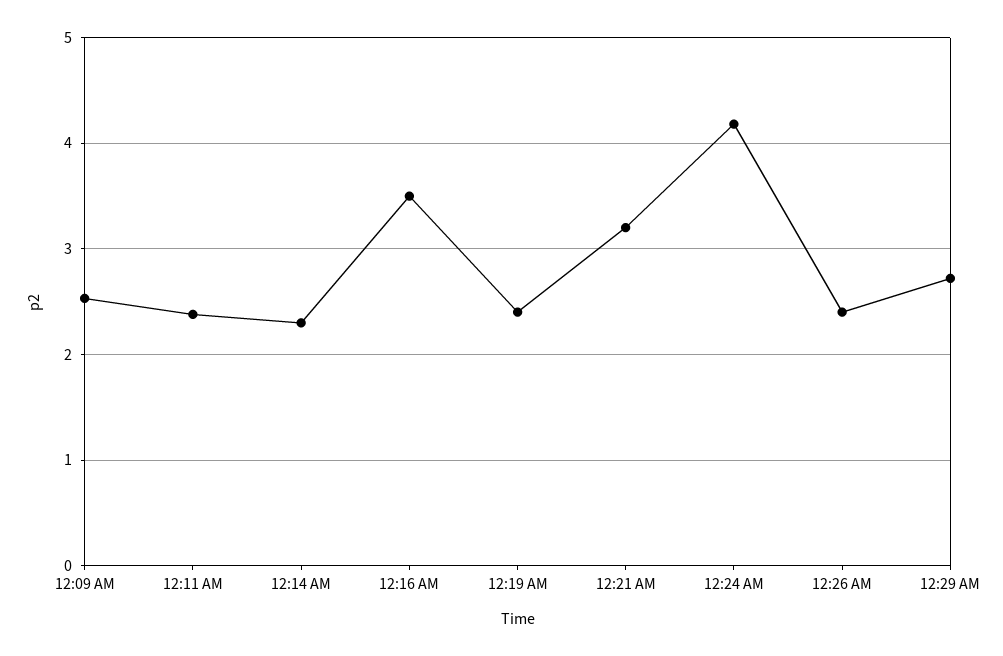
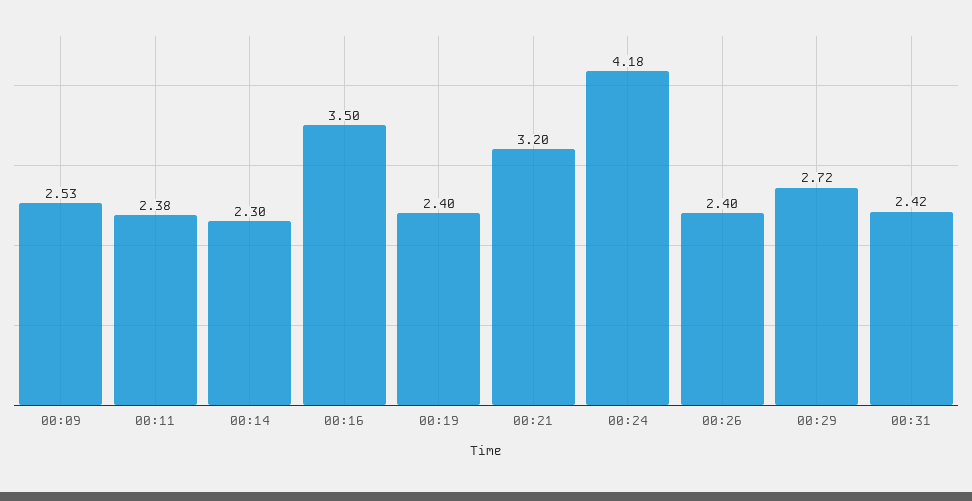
00:31: none -> 2.42

